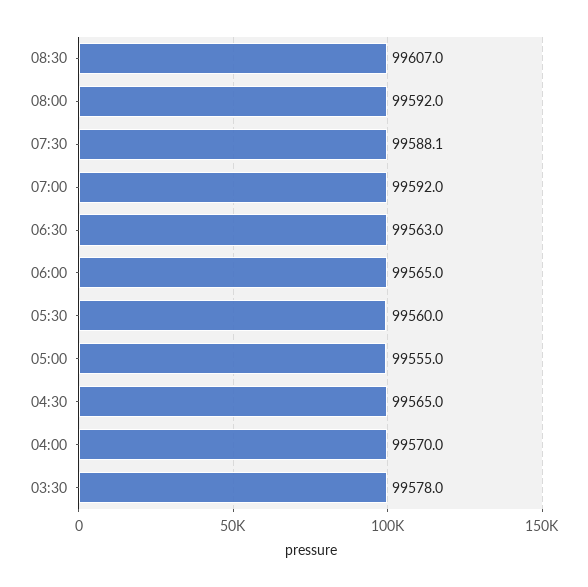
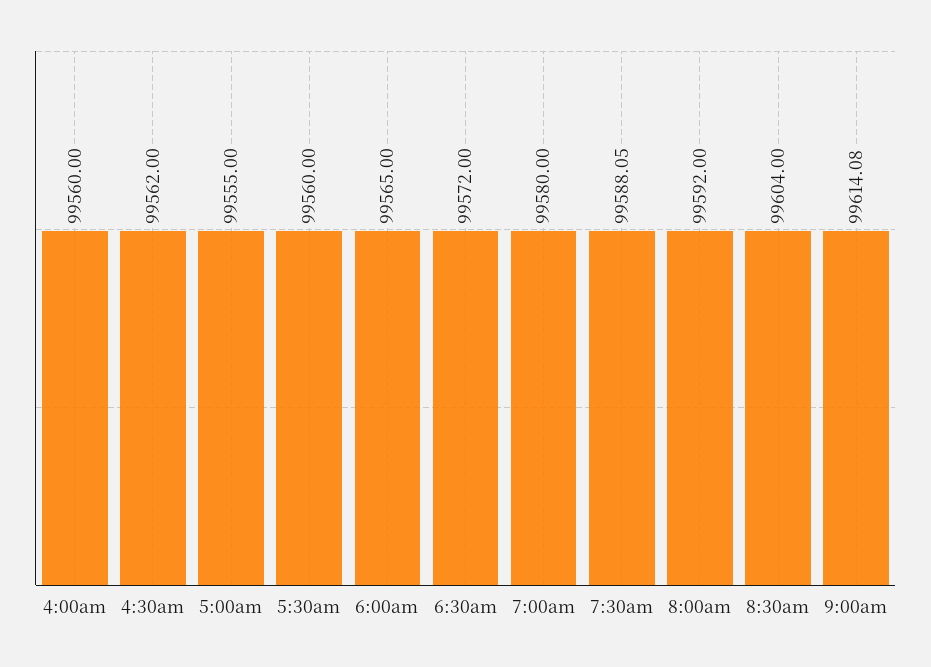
08:30: 99607 -> 99604
07:00: 99592 -> 99580
06:30: 99563 -> 99572
04:30: 99565 -> 99562
04:00: 99570 -> 99560
03:30: 99578 -> none
9:00am: none -> 99614.08

